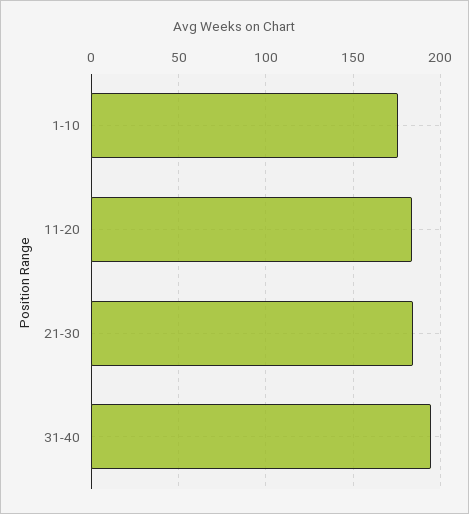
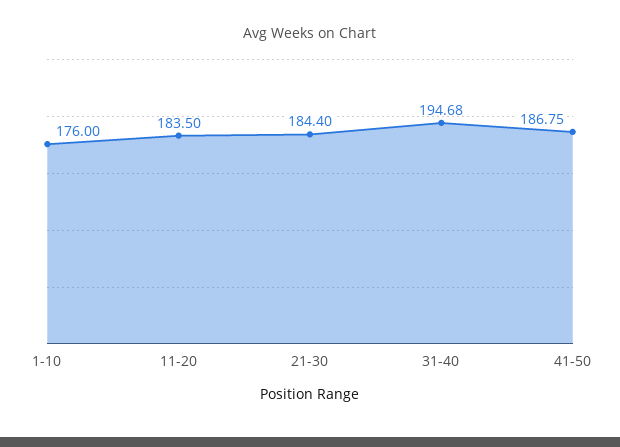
41-50: none -> 186.75

